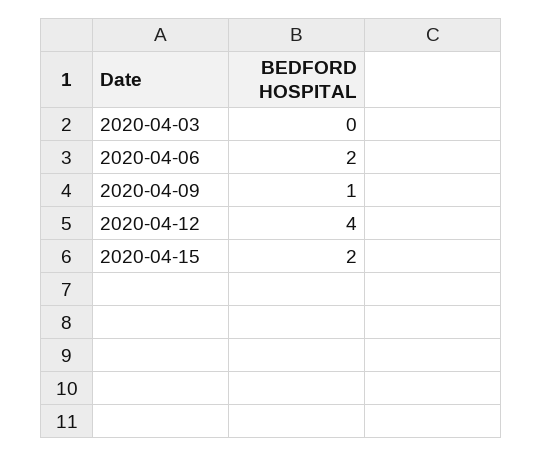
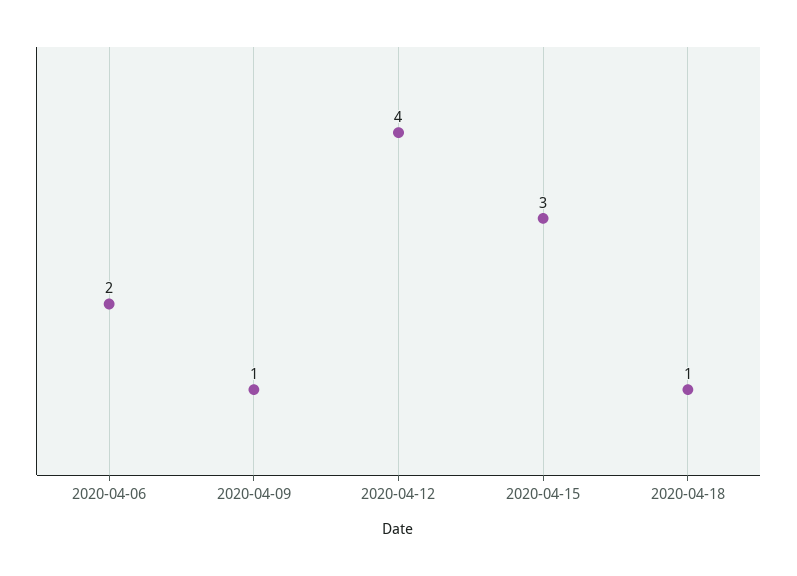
2020-04-03: 0 -> none
2020-04-15: 2 -> 3
2020-04-18: none -> 1

